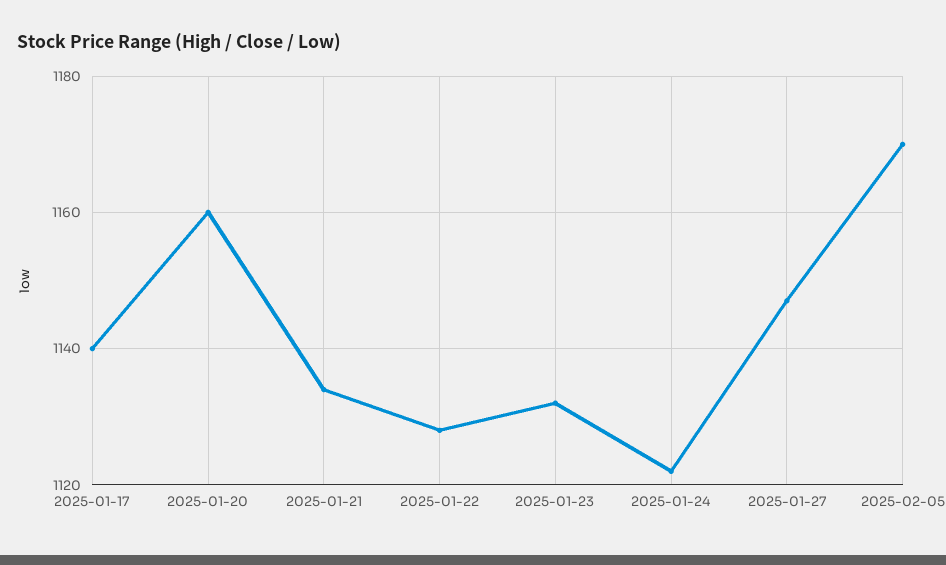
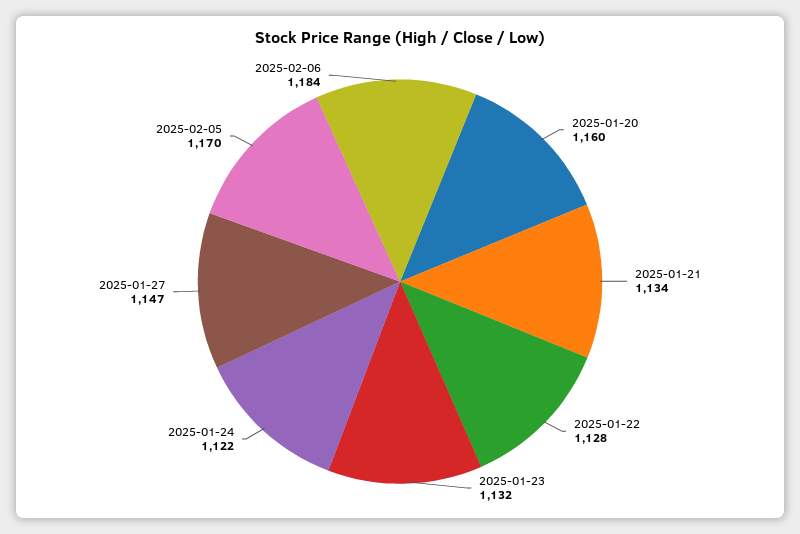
2025-01-17: 1140 -> none
2025-02-06: none -> 1184

